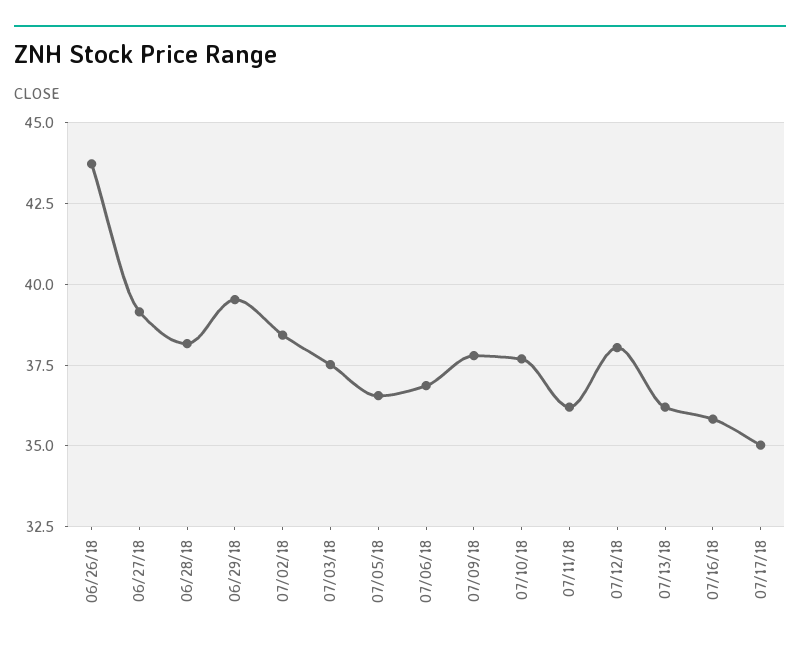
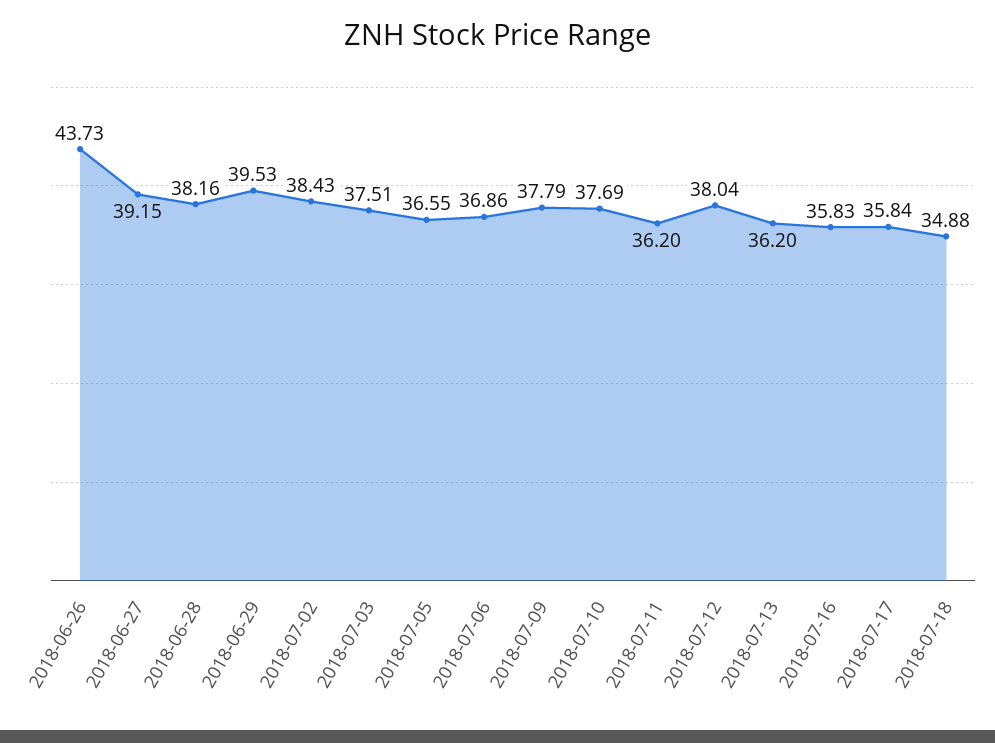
07/17/18: 35 -> 35.84
2018-07-18: none -> 34.88

